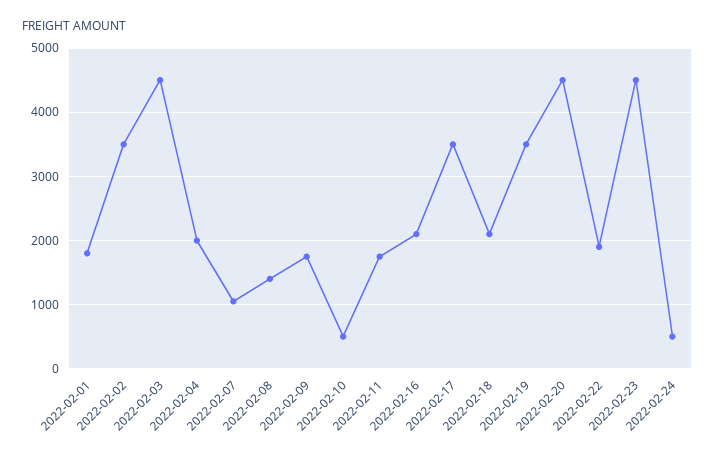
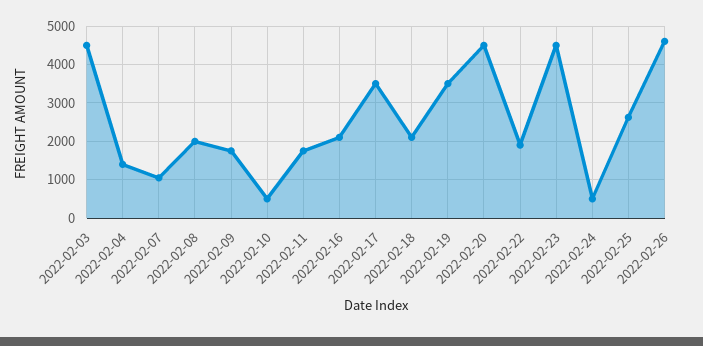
2022-02-01: 1800 -> none
2022-02-02: 3500 -> none
2022-02-04: 2000 -> 1400
2022-02-08: 1400 -> 2000
2022-02-25: none -> 2600
2022-02-26: none -> 4600

